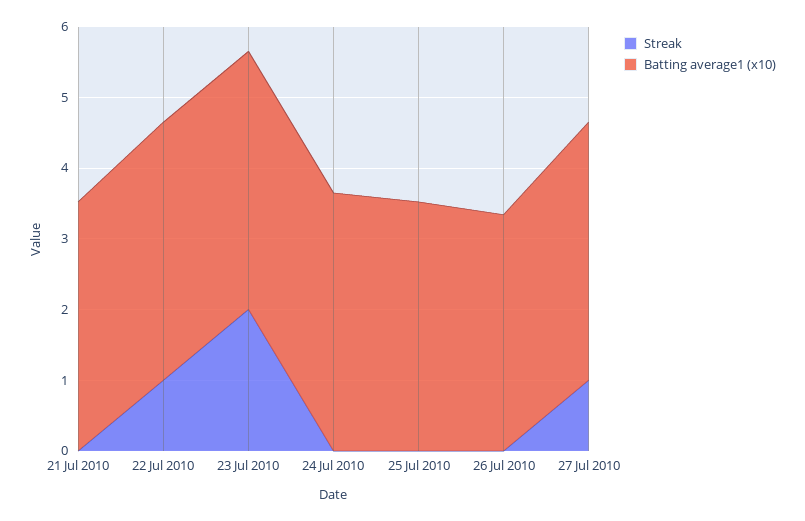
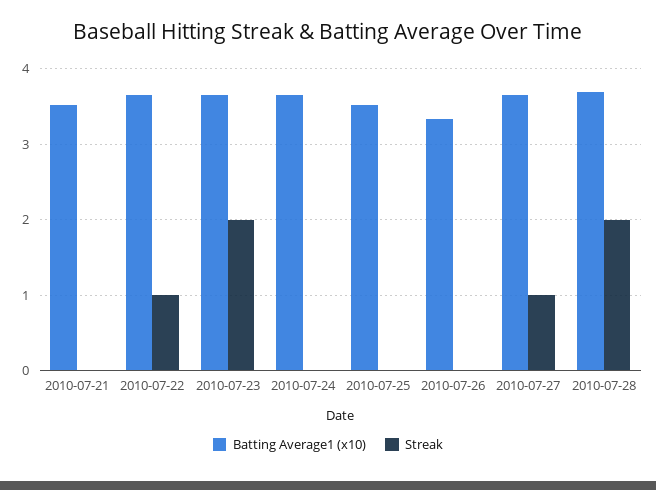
Batting average1 (x10), 2010-07-28: none -> 3.7
Streak, 2010-07-28: none -> 2

